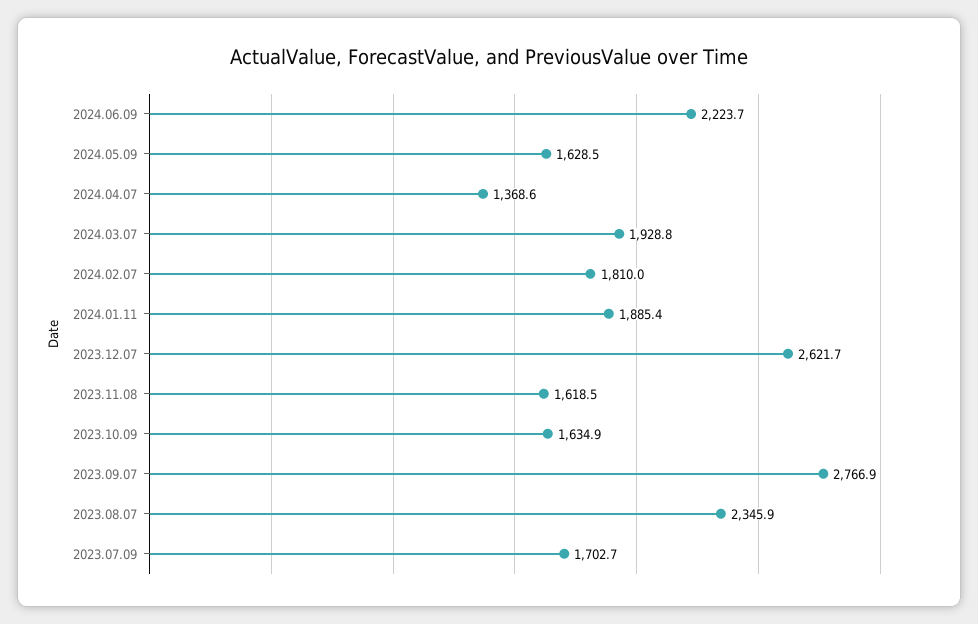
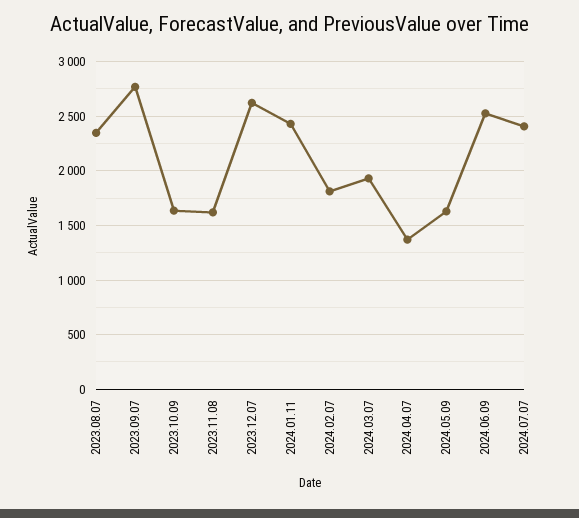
2024.06.09: 2223.7 -> 2500
2024.01.11: 1885.4 -> 2400
2023.07.09: 1702.7 -> none
2024.07.07: none -> 2400

